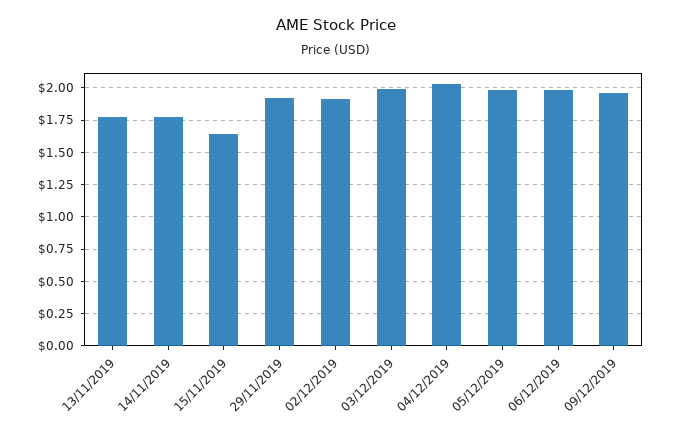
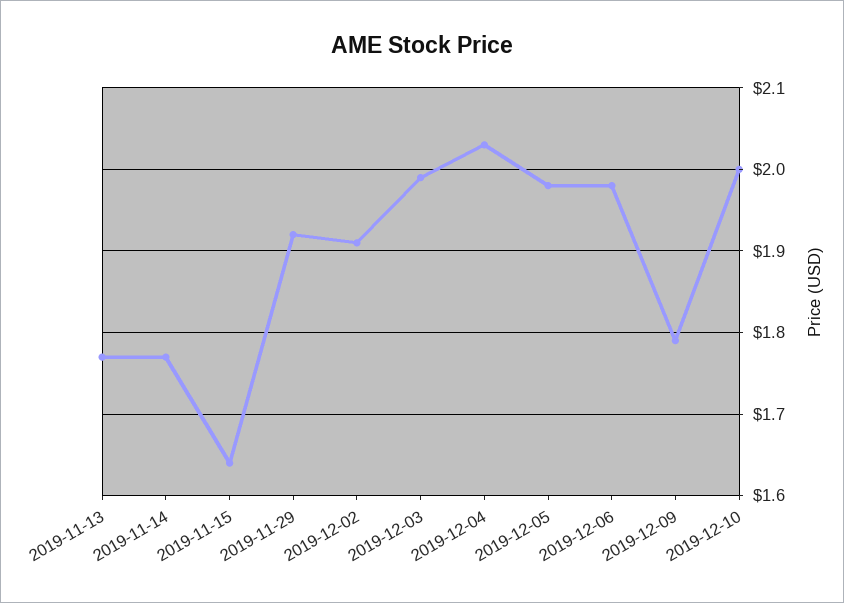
09/12/2019: 1.95 -> 1.79
2019-12-10: none -> 2

